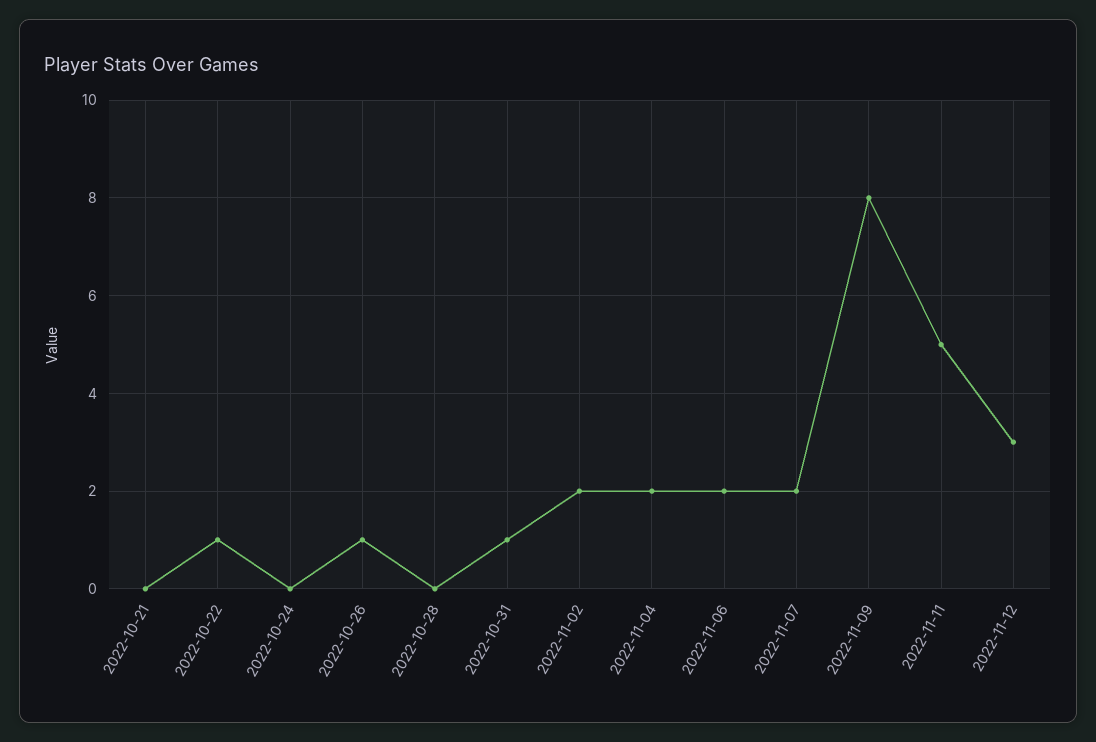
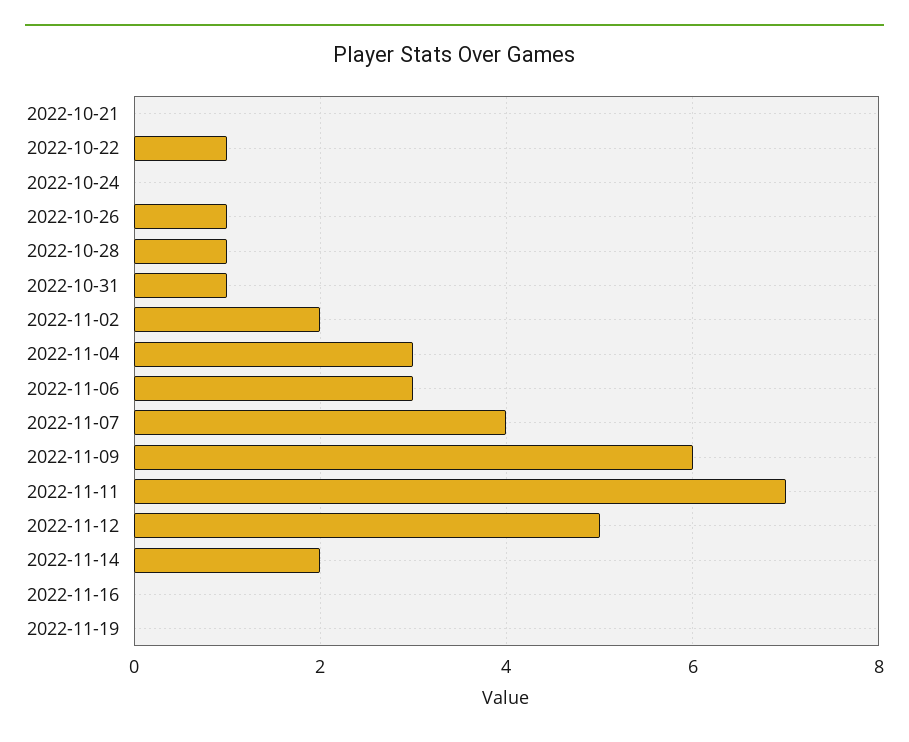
2022-10-28: 0 -> 1
2022-11-04: 2 -> 3
2022-11-06: 2 -> 3
2022-11-07: 2 -> 4
2022-11-09: 8 -> 6
2022-11-11: 5 -> 7
2022-11-12: 3 -> 5
2022-11-14: none -> 2
2022-11-16: none -> 0
2022-11-19: none -> 0

